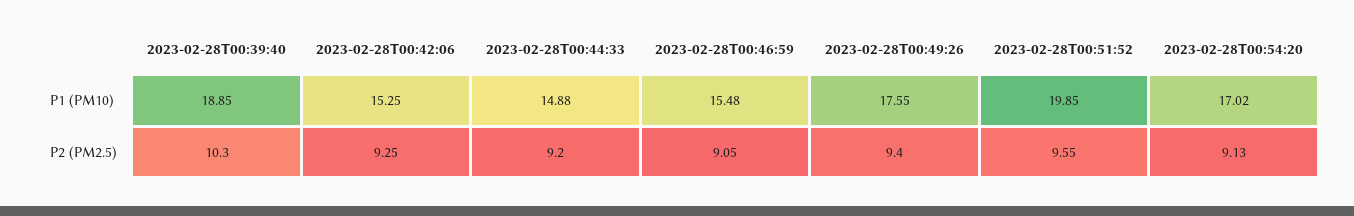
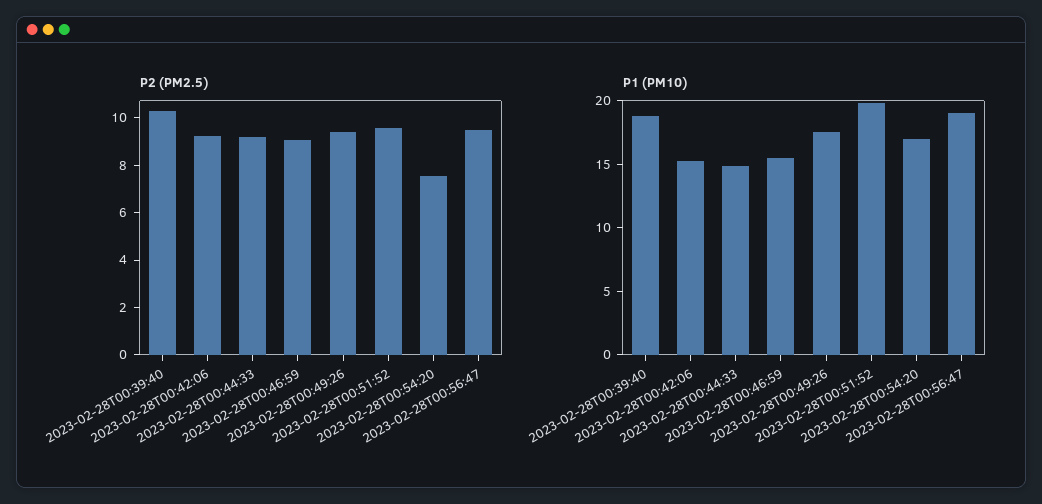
P2 (PM2.5), 2023-02-28T00:54:20: 9.13 -> 7.5
P2 (PM2.5), 2023-02-28T00:56:47: none -> 9.5
P1 (PM10), 2023-02-28T00:56:47: none -> 19

